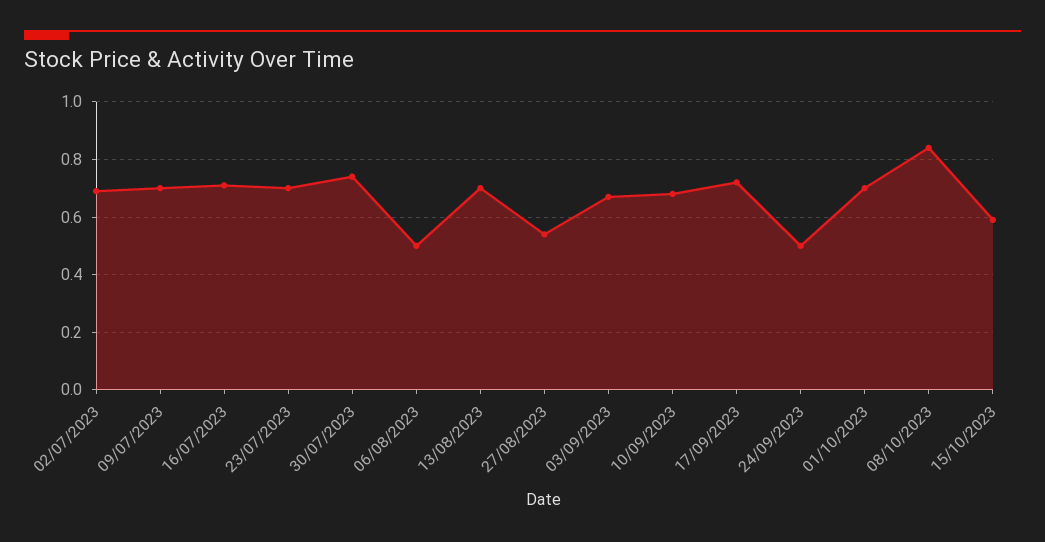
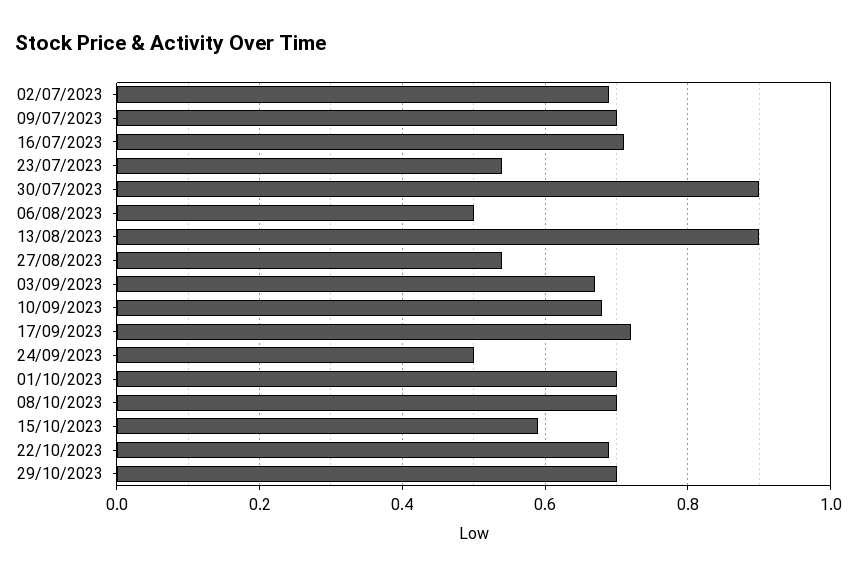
23/07/2023: 0.7 -> 0.55
30/07/2023: 0.75 -> 0.9
13/08/2023: 0.7 -> 0.9
08/10/2023: 0.85 -> 0.7
22/10/2023: none -> 0.7
29/10/2023: none -> 0.7

